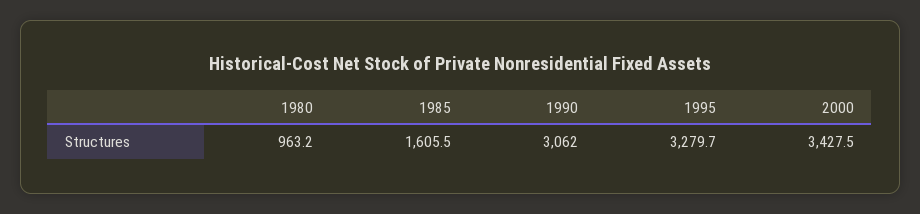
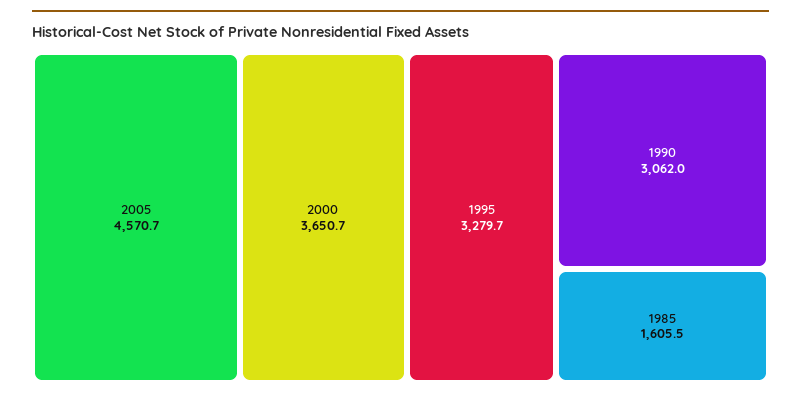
1980: 963.2 -> none
2000: 3427.5 -> 3650.7
2005: none -> 4570.7

